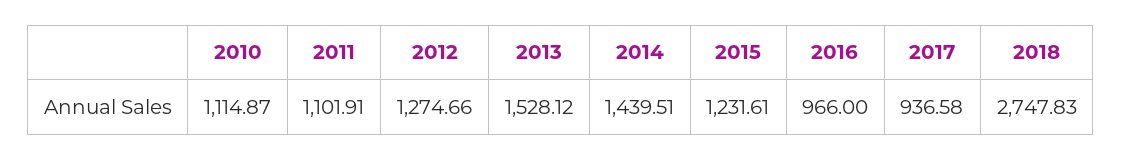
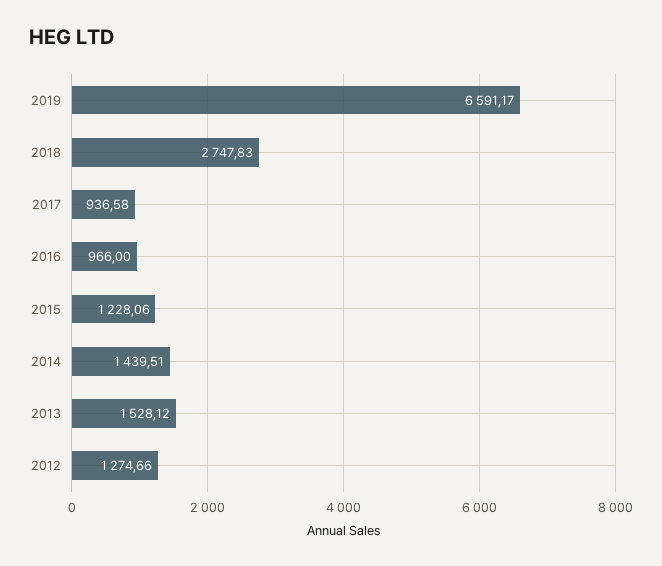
2010: 1114.87 -> none
2011: 1101.91 -> none
2015: 1231.61 -> 1228.06
2019: none -> 6591.17

